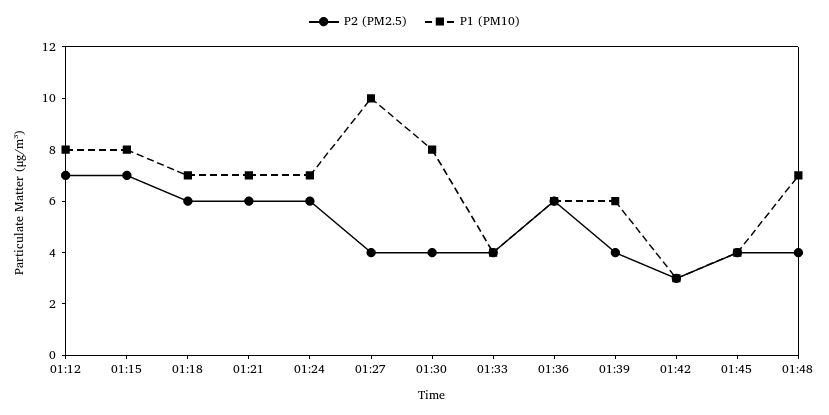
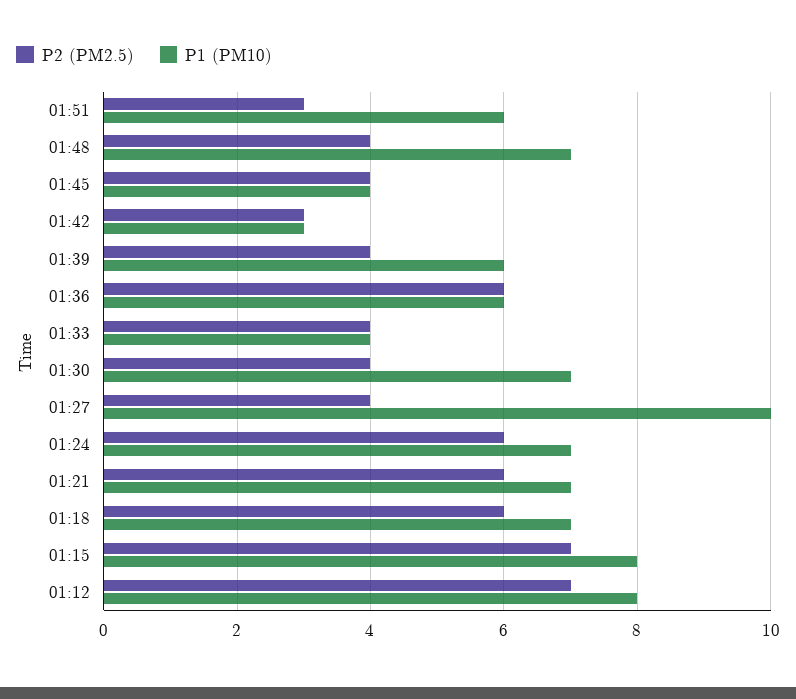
P1 (PM10), 01:30: 8 -> 7
P2 (PM2.5), 01:51: none -> 3
P1 (PM10), 01:51: none -> 6

